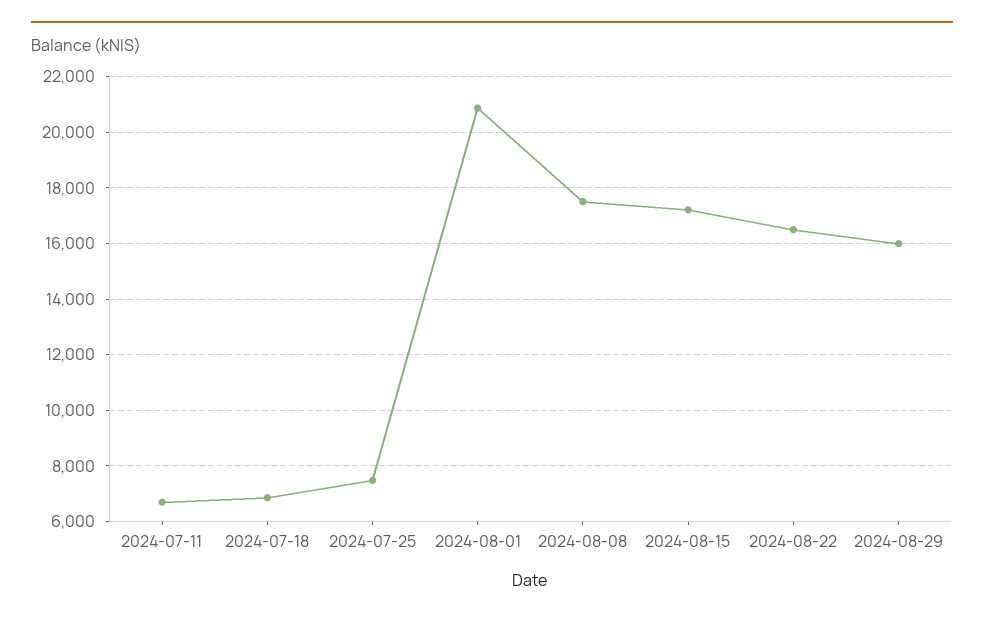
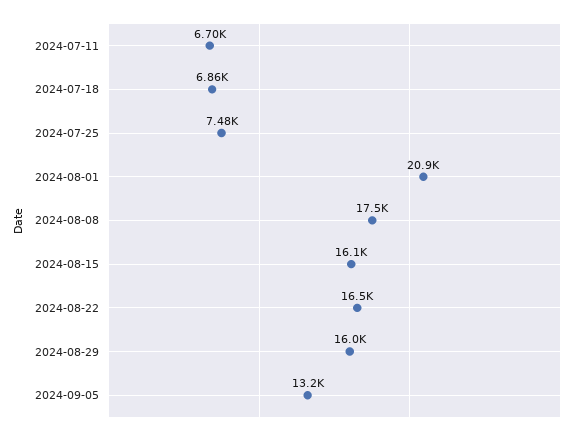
2024-08-15: 17250 -> 16100
2024-09-05: none -> 13200

